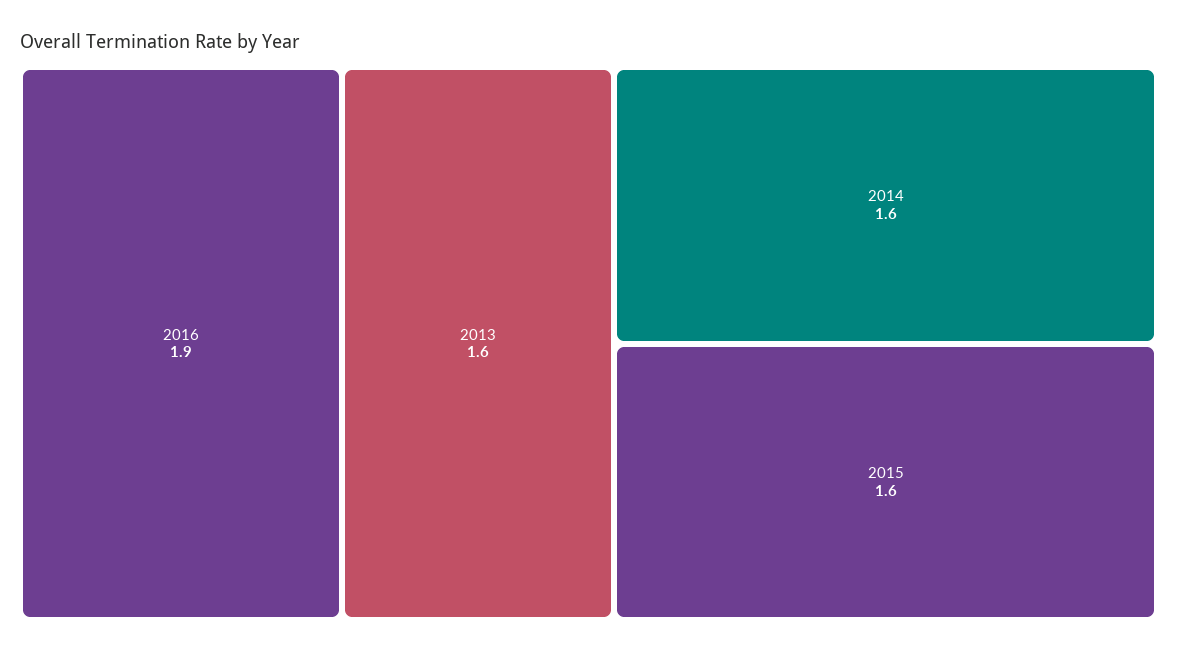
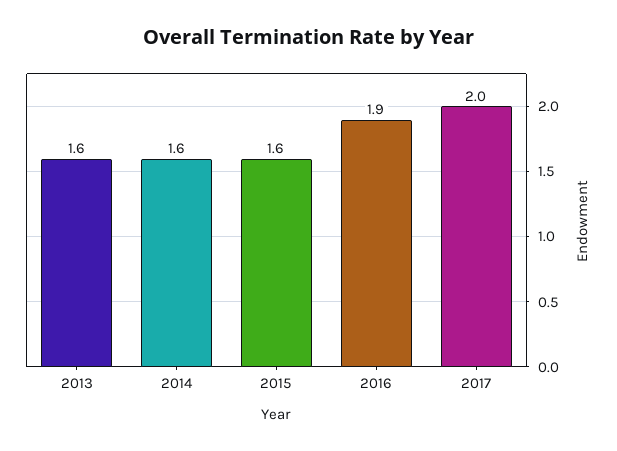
2017: none -> 2

